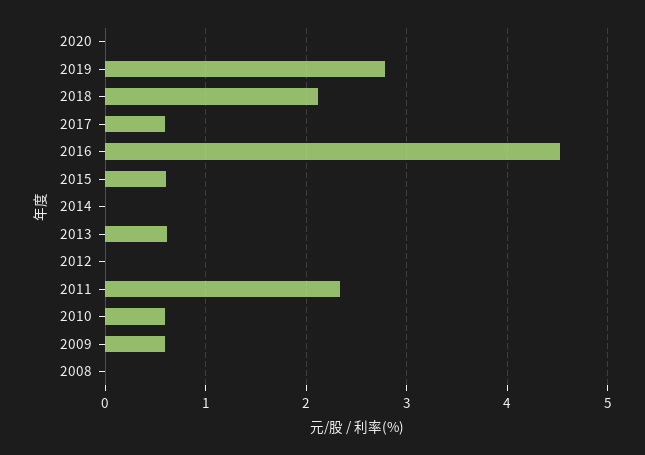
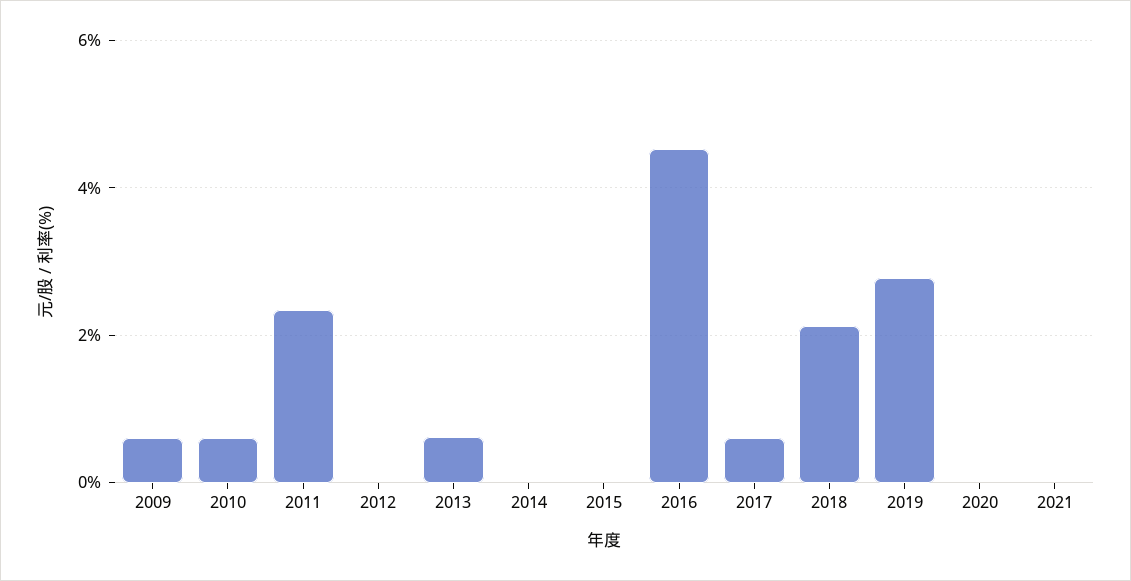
2015: 0.6 -> 0
2008: 0 -> none
2021: none -> 0

